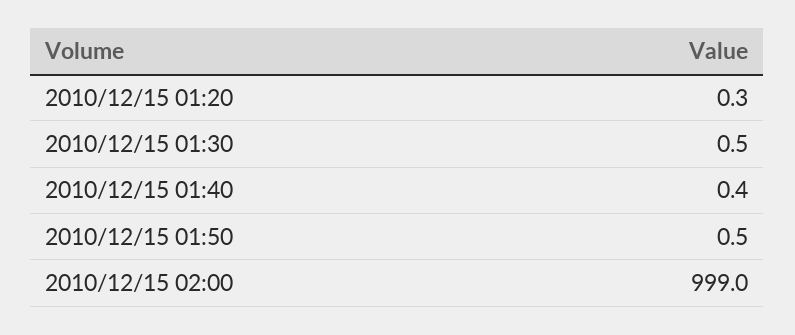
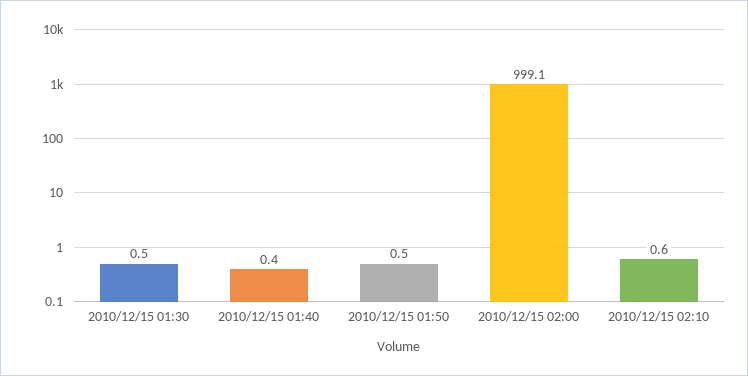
2010/12/15 01:20: 0.3 -> none
2010/12/15 02:00: 999 -> 999.1
2010/12/15 02:10: none -> 0.6

